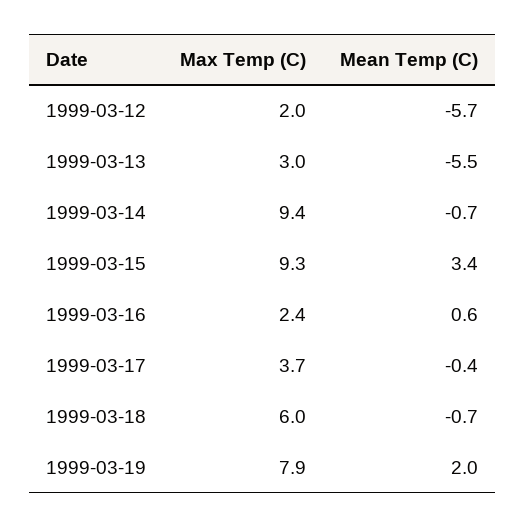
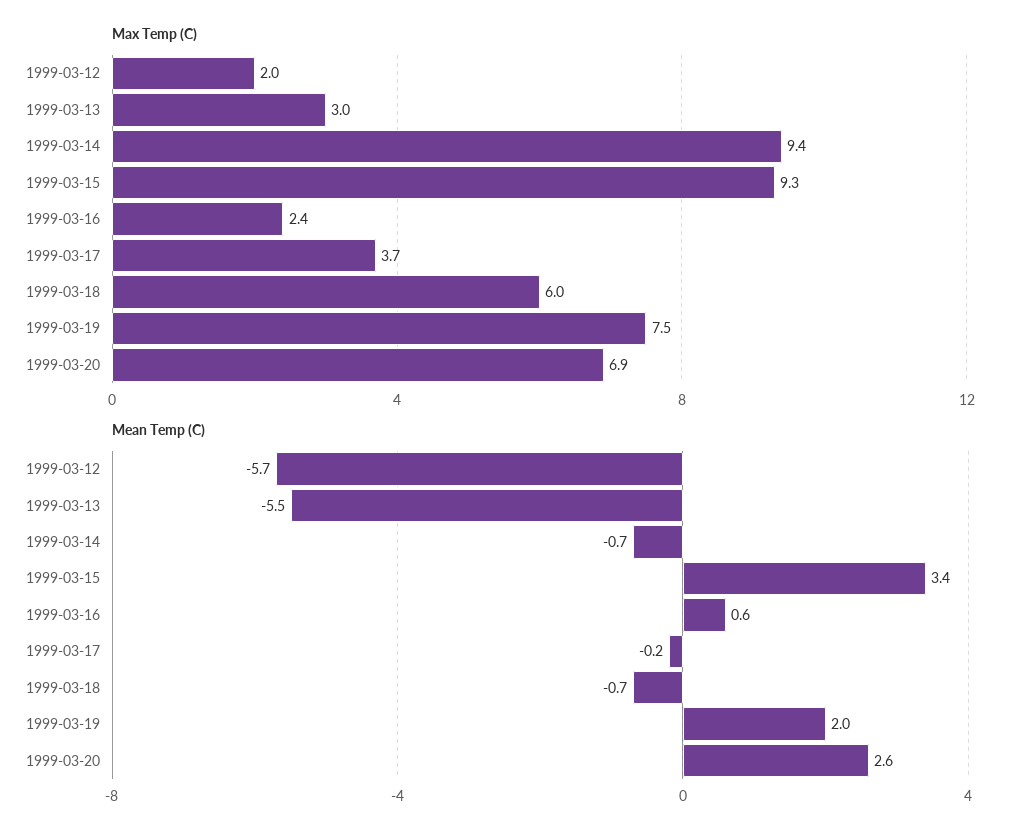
Mean Temp (C), 1999-03-17: -0.4 -> -0.2
Max Temp (C), 1999-03-19: 7.9 -> 7.5
Max Temp (C), 1999-03-20: none -> 6.9
Mean Temp (C), 1999-03-20: none -> 2.6

